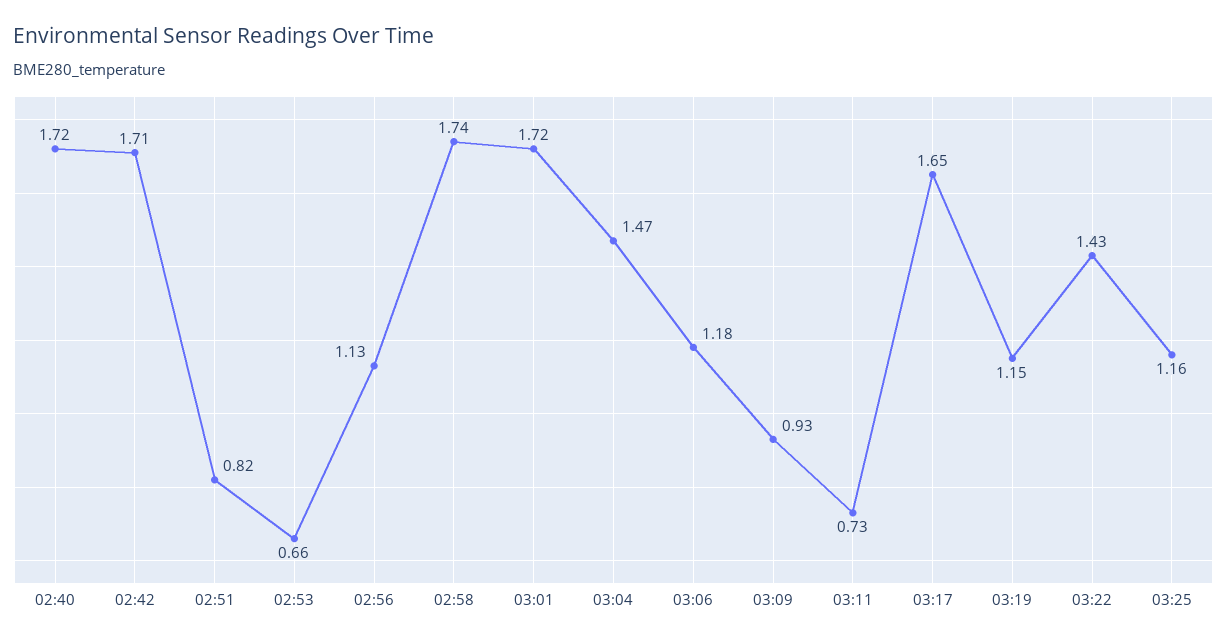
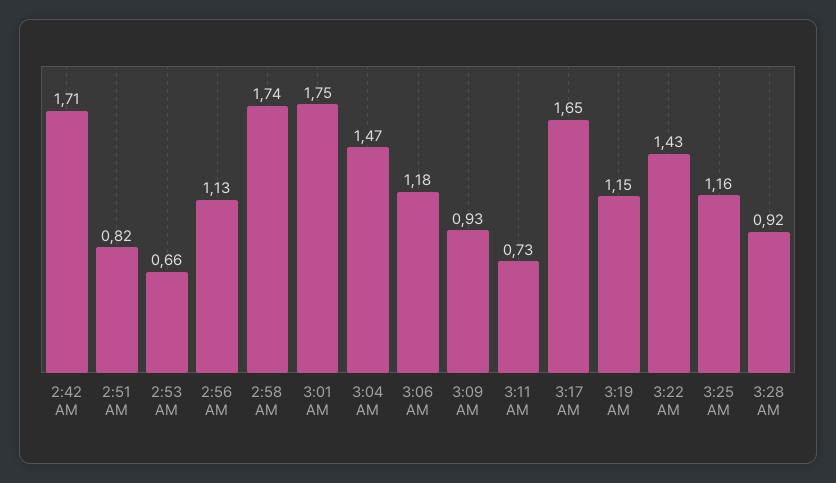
02:40: 1.72 -> none
03:01: 1.72 -> 1.75
3:28 AM: none -> 0.92

